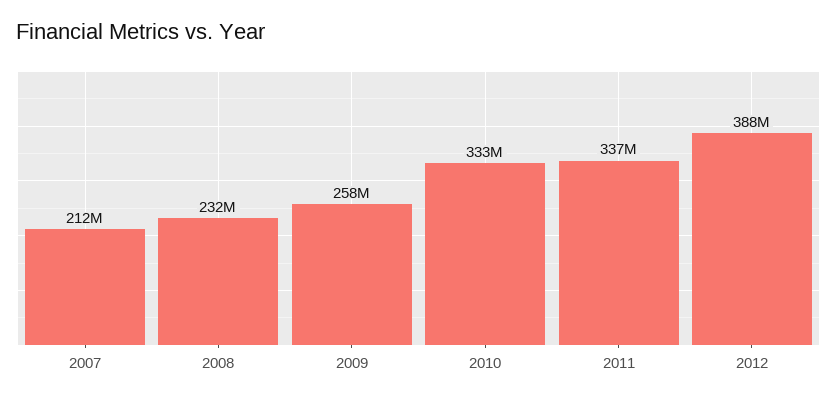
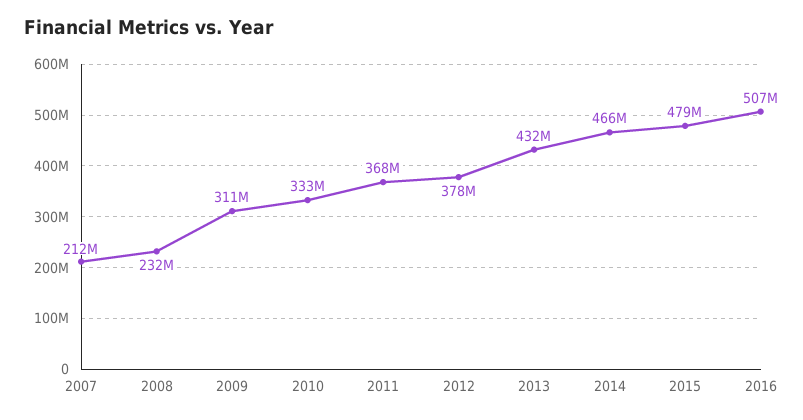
2009: 258000000 -> 311000000
2011: 337000000 -> 368000000
2012: 388000000 -> 378000000
2013: none -> 432000000
2014: none -> 466000000
2015: none -> 479000000
2016: none -> 507000000

